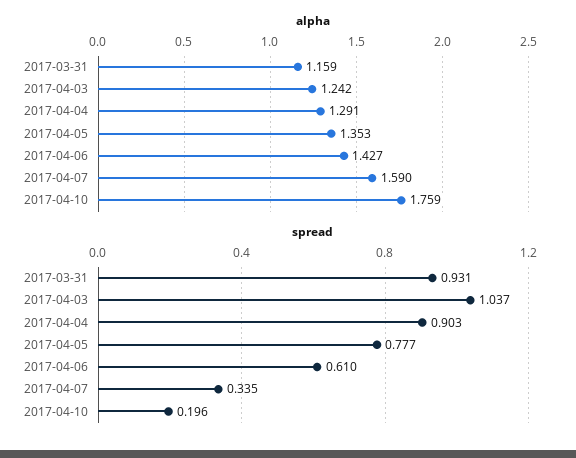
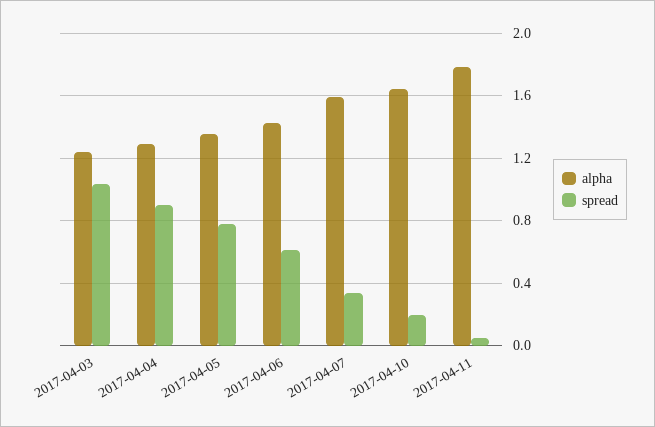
alpha, 2017-03-31: 1.159 -> none
alpha, 2017-04-10: 1.759 -> 1.65
spread, 2017-03-31: 0.931 -> none
alpha, 2017-04-11: none -> 1.8
spread, 2017-04-11: none -> 0.05

